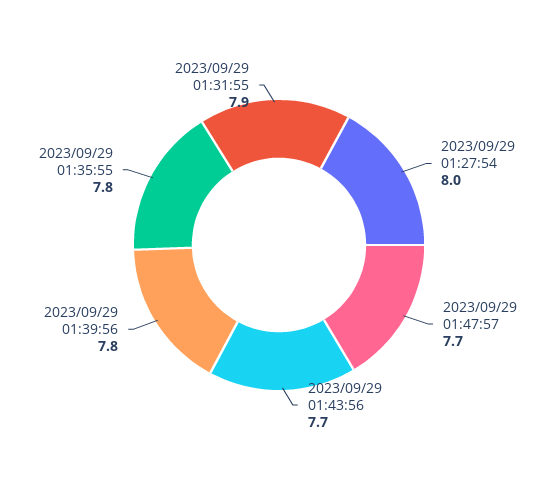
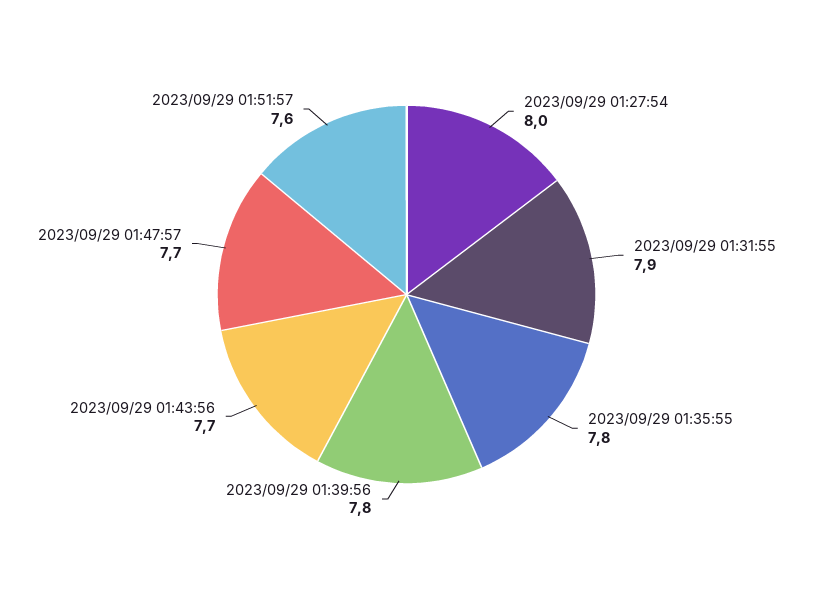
2023/09/29 01:51:57: none -> 7.6

